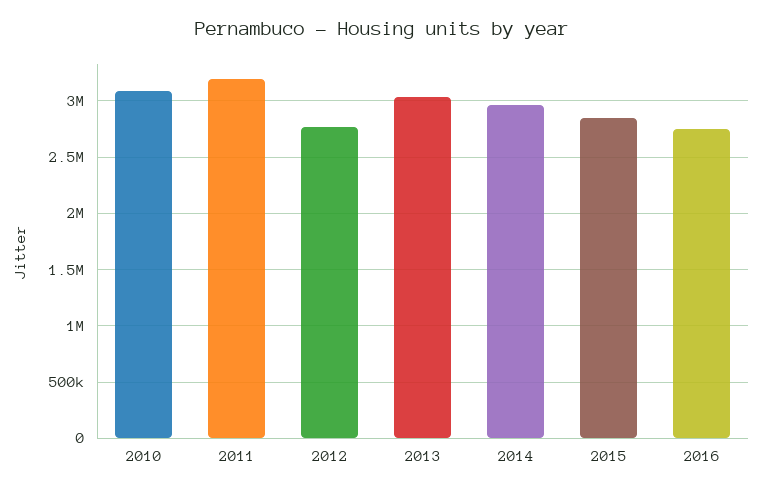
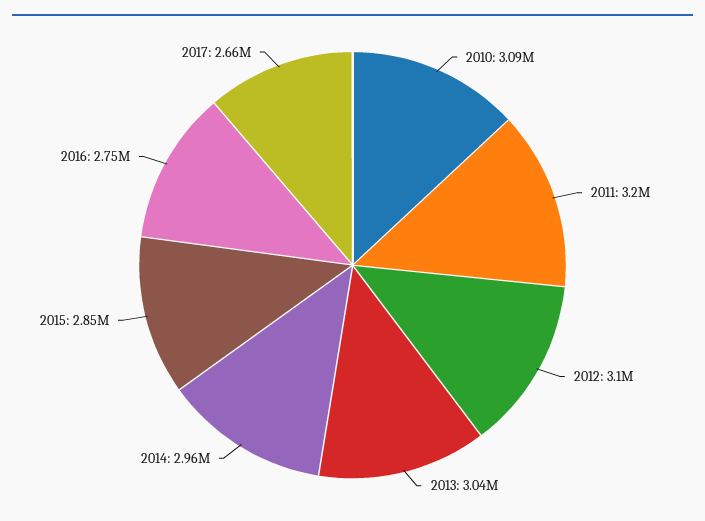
2012: 2800000 -> 3100000
2017: none -> 2660000

